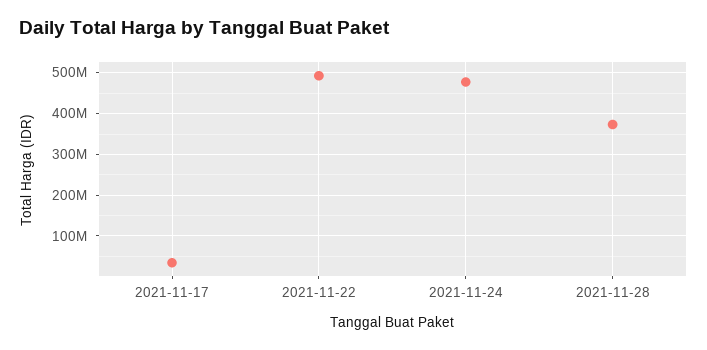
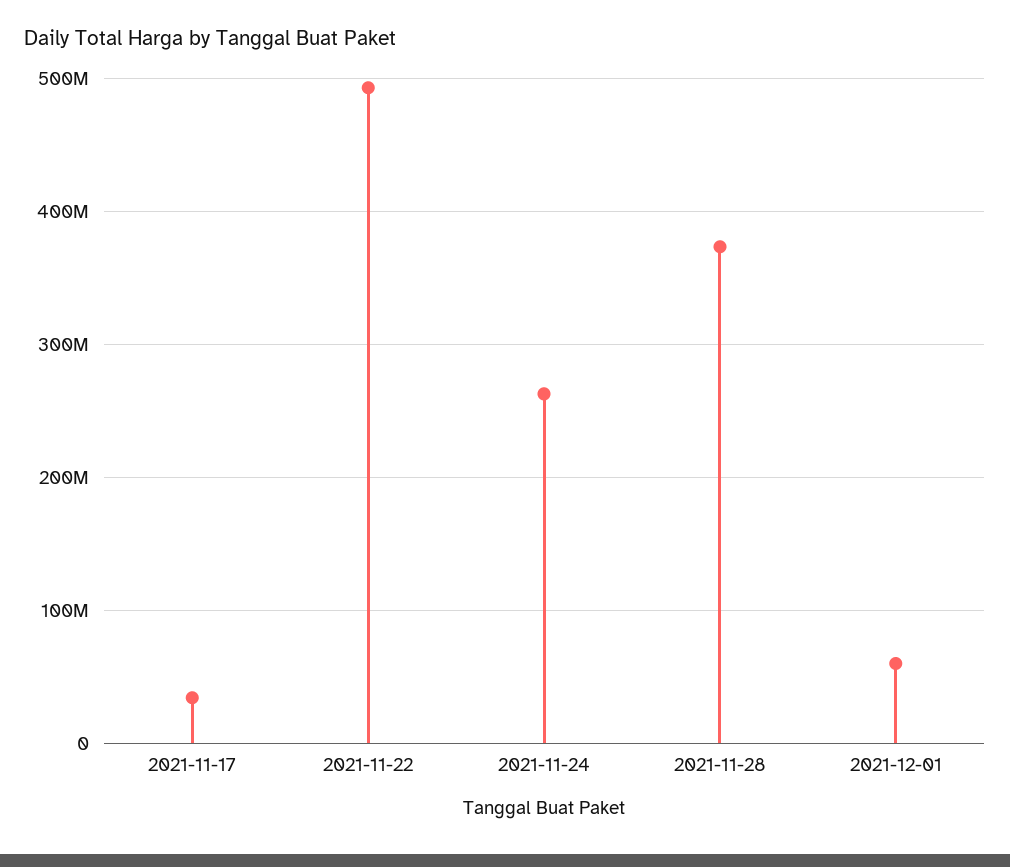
2021-11-24: 480000000 -> 260000000
2021-12-01: none -> 60000000

